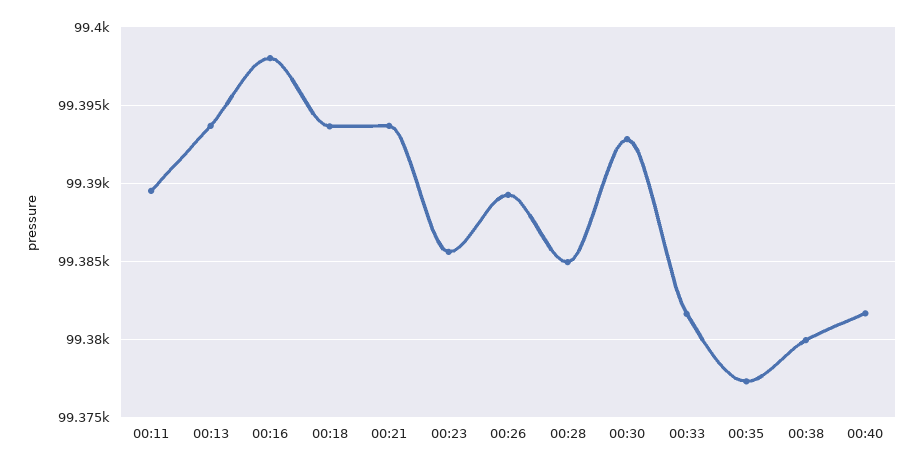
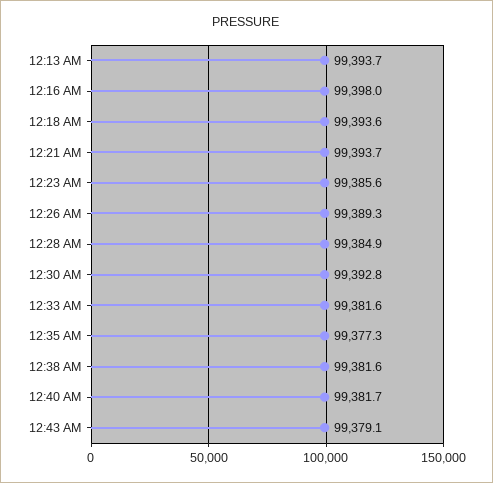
00:11: 99389.5 -> none
00:38: 99380 -> 99381.6
12:43 AM: none -> 99379.1

